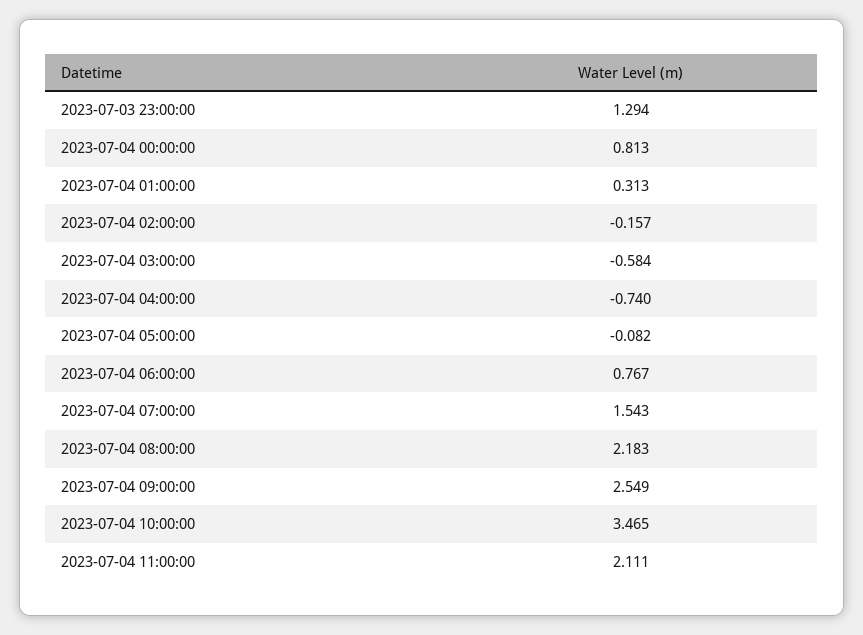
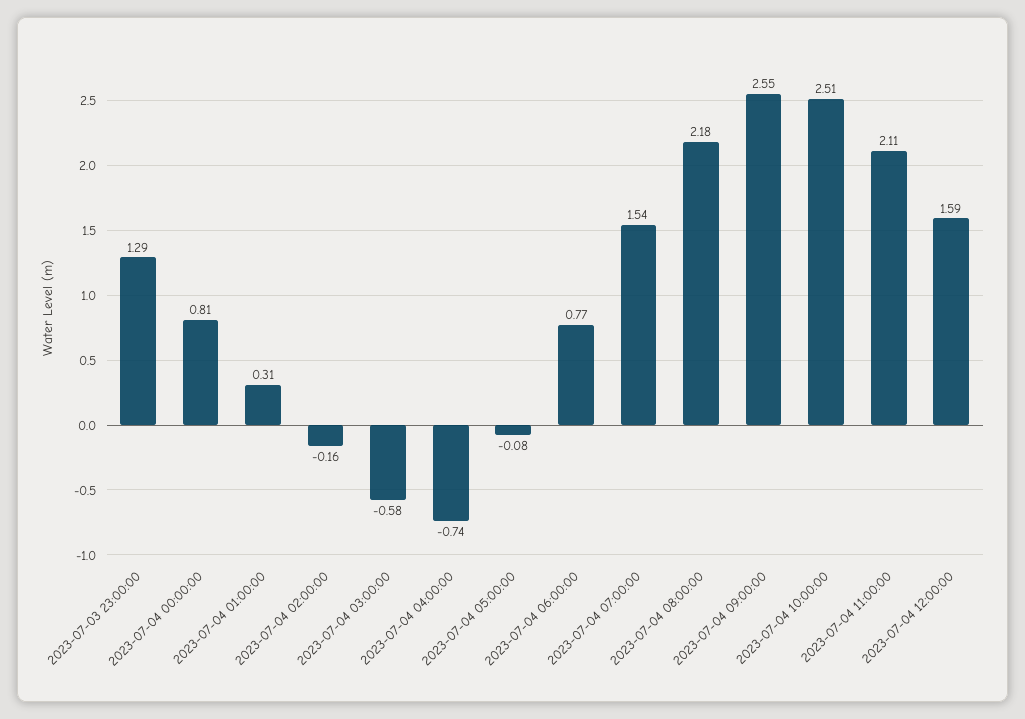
2023-07-04 10:00:00: 3.465 -> 2.51
2023-07-04 12:00:00: none -> 1.59

